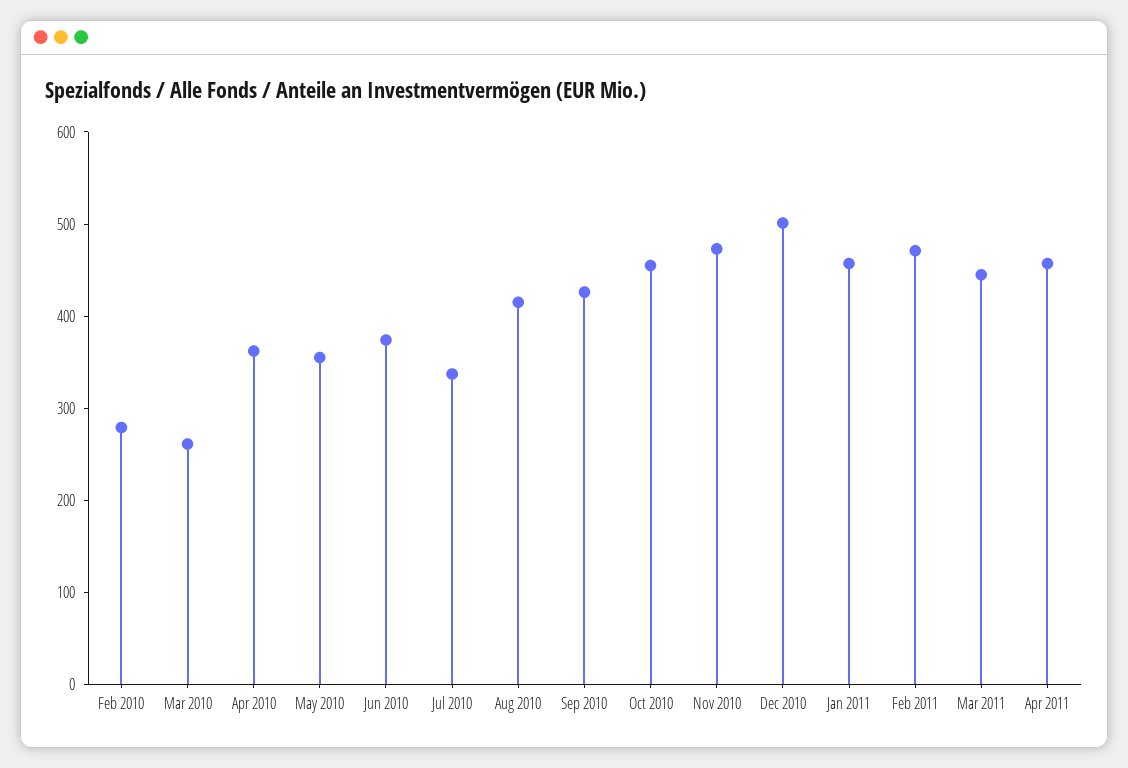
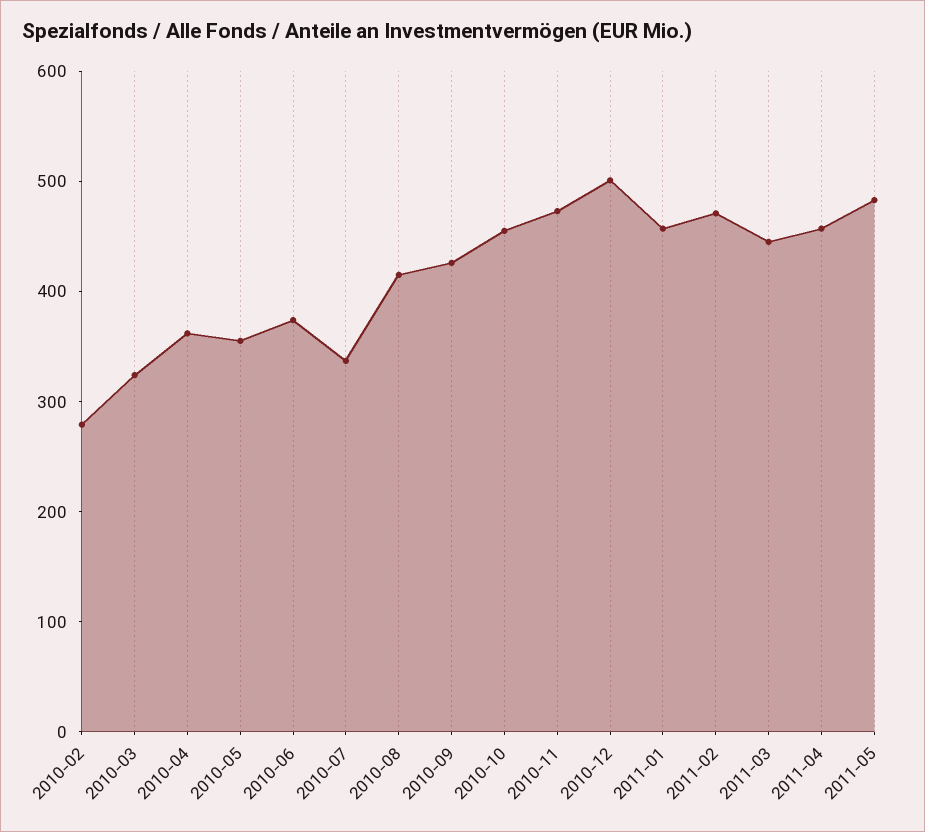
Mar 2010: 260 -> 320
2011-05: none -> 480

